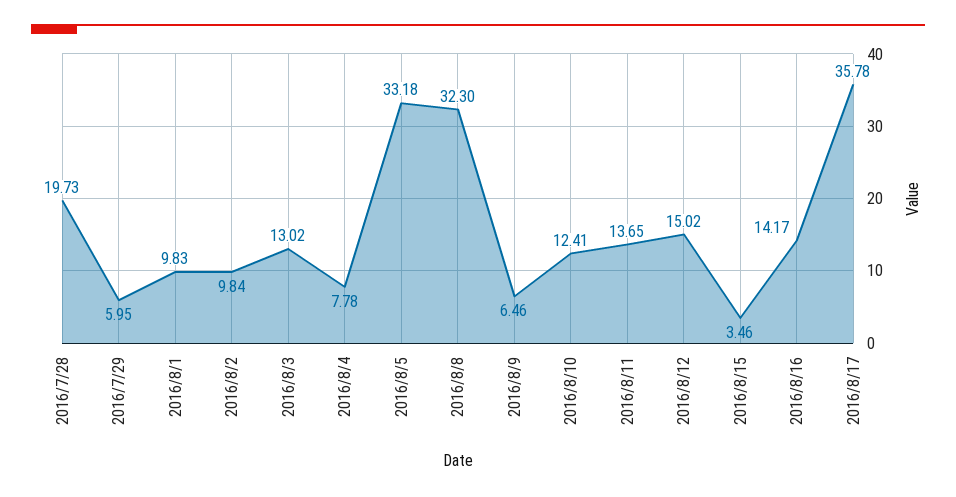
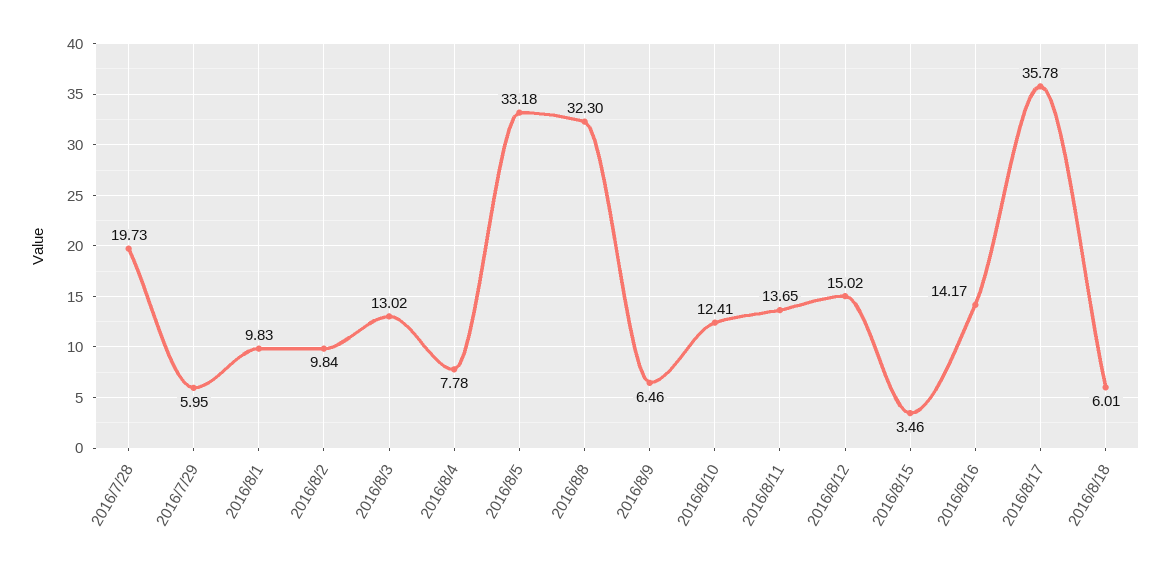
2016/8/18: none -> 6.01

